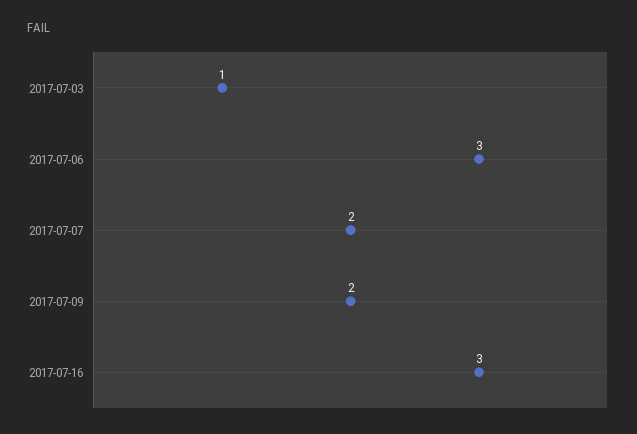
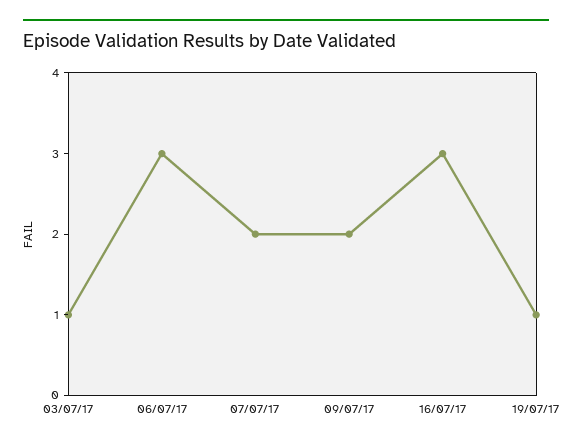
19/07/17: none -> 1

